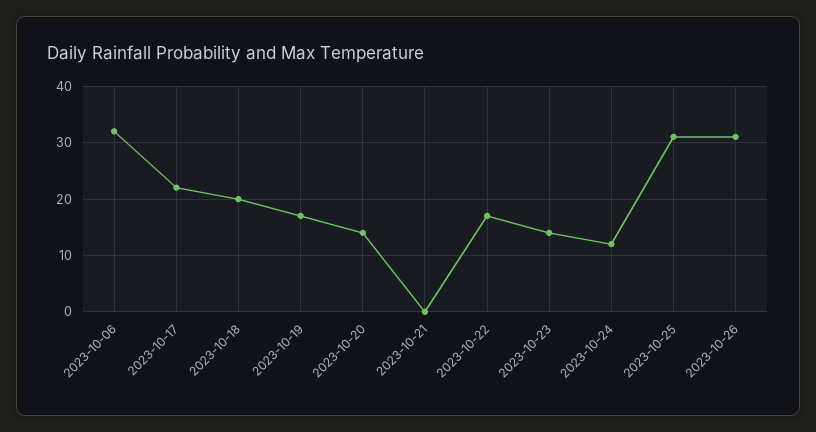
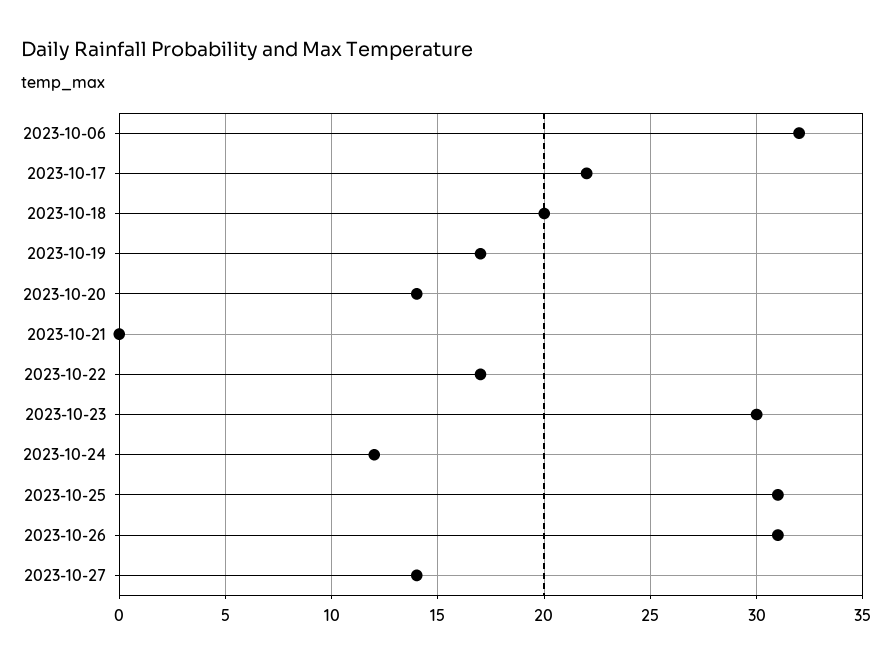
2023-10-23: 15 -> 30
2023-10-27: none -> 14

